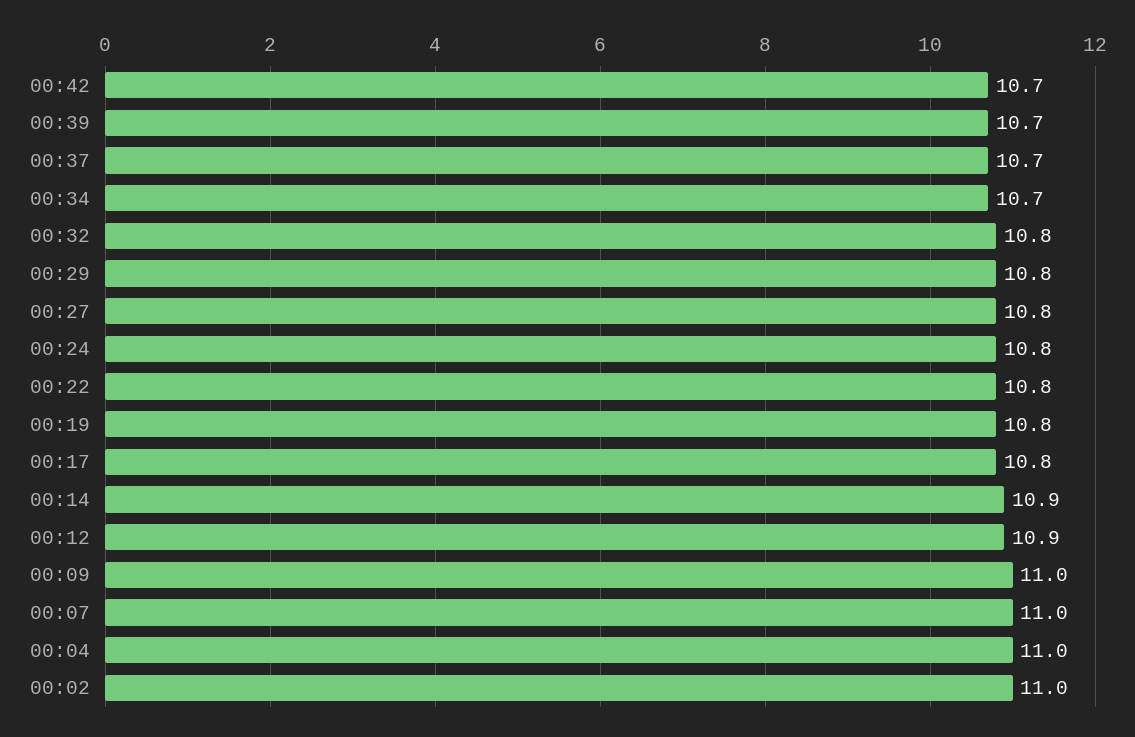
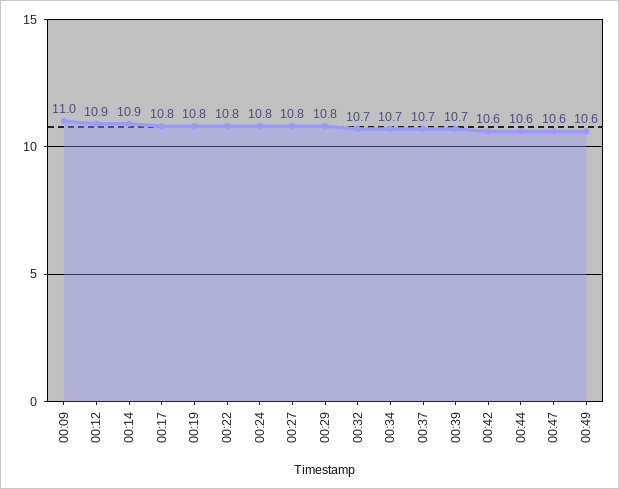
00:42: 10.7 -> 10.6
00:32: 10.8 -> 10.7
00:07: 11 -> none
00:04: 11 -> none
00:02: 11 -> none
00:44: none -> 10.6
00:47: none -> 10.6
00:49: none -> 10.6

